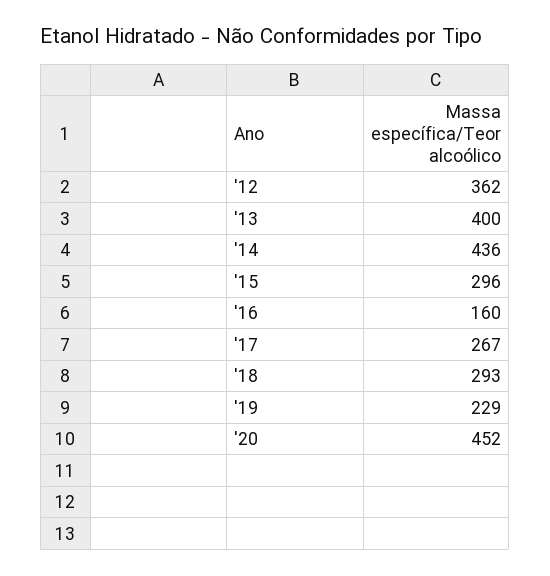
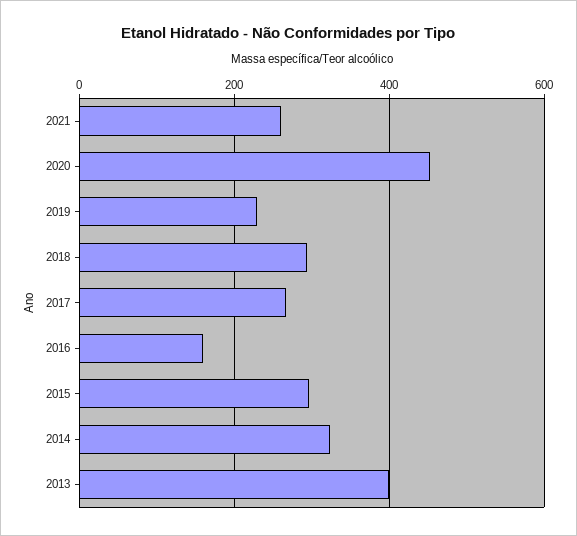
'12: 362 -> none
'14: 436 -> 320
2021: none -> 260

